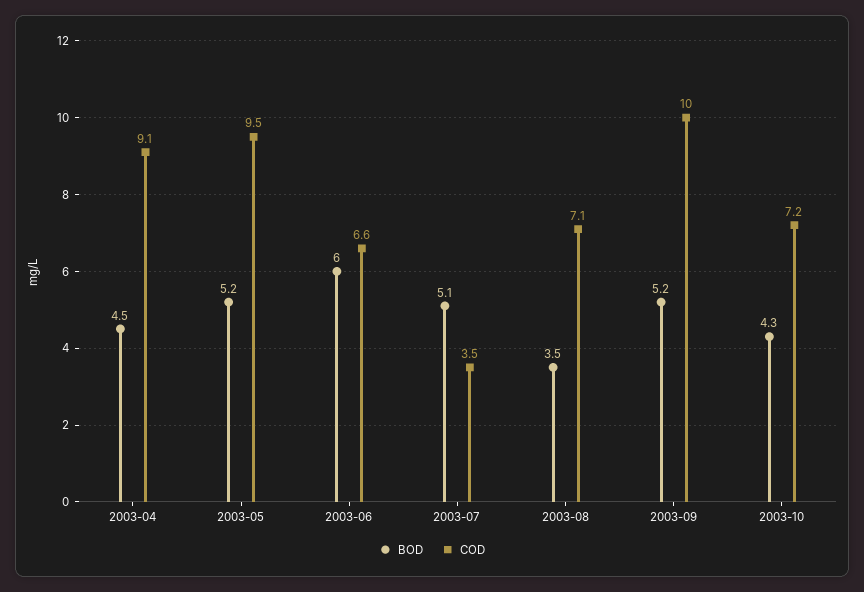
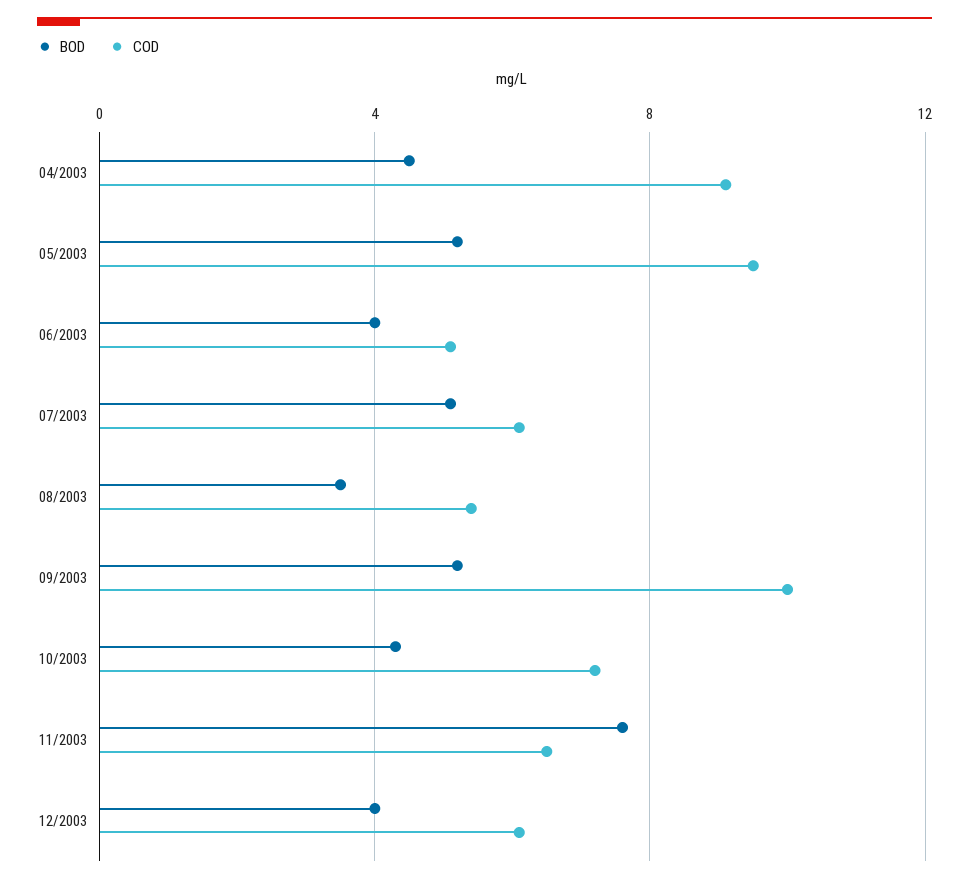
BOD, 2003-06: 6 -> 4
COD, 2003-06: 6.6 -> 5
COD, 2003-07: 3.5 -> 6
COD, 2003-08: 7.1 -> 5.5
BOD, 11/2003: none -> 7.5
COD, 11/2003: none -> 6.5
BOD, 12/2003: none -> 4
COD, 12/2003: none -> 6

